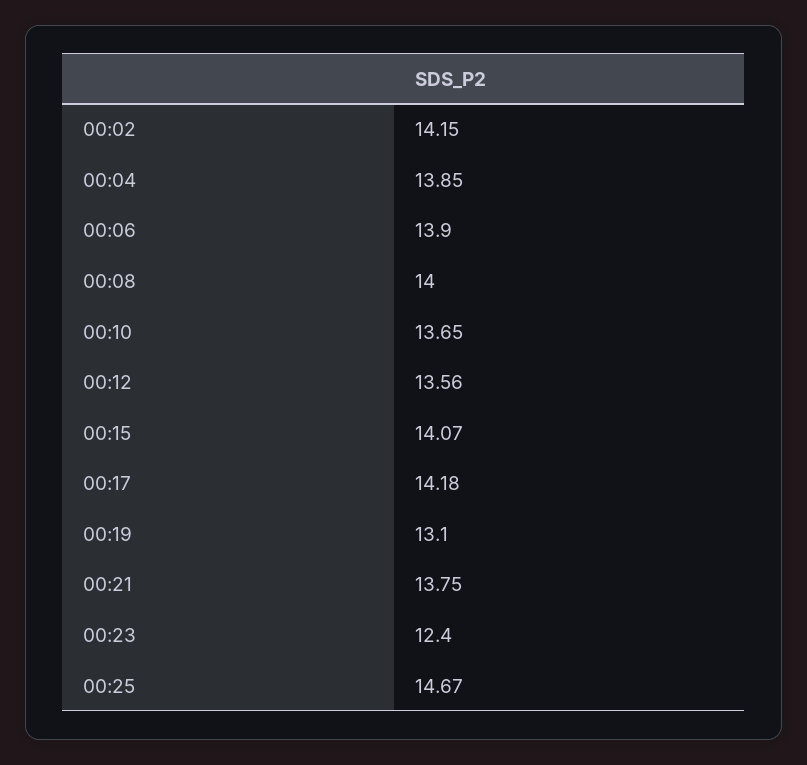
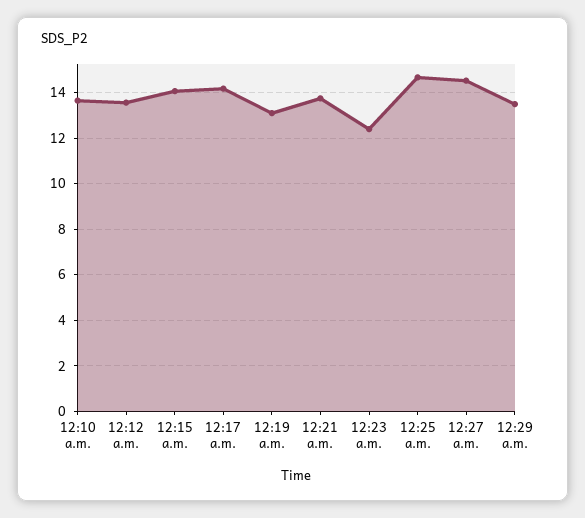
00:02: 14.15 -> none
00:04: 13.85 -> none
00:06: 13.9 -> none
00:08: 14 -> none
12:27 a.m.: none -> 14.5
12:29 a.m.: none -> 13.5

